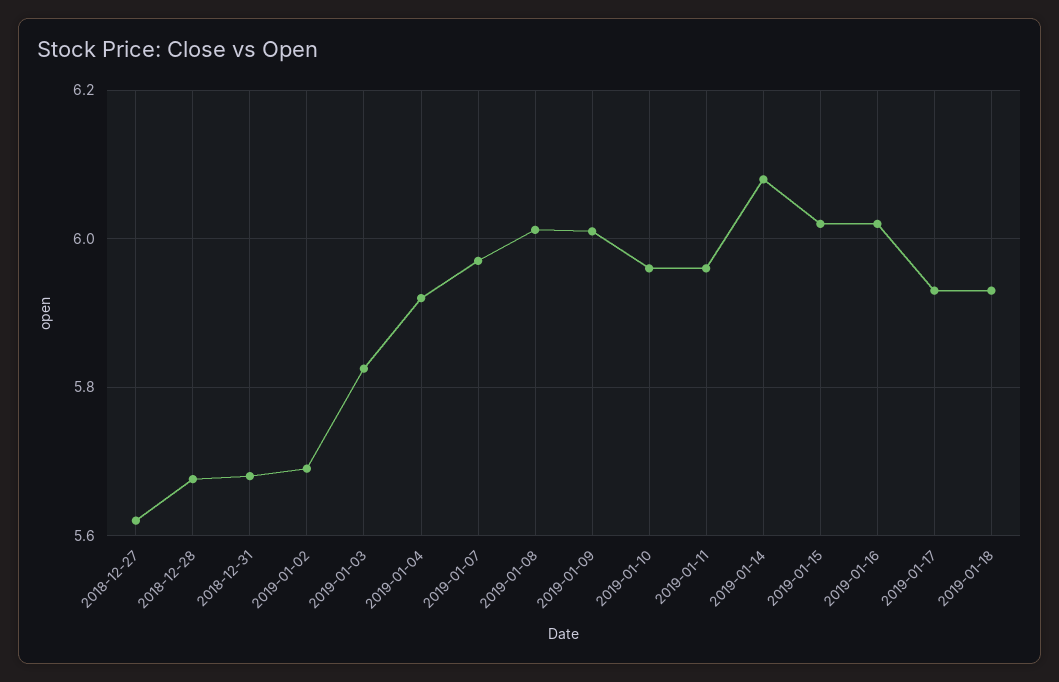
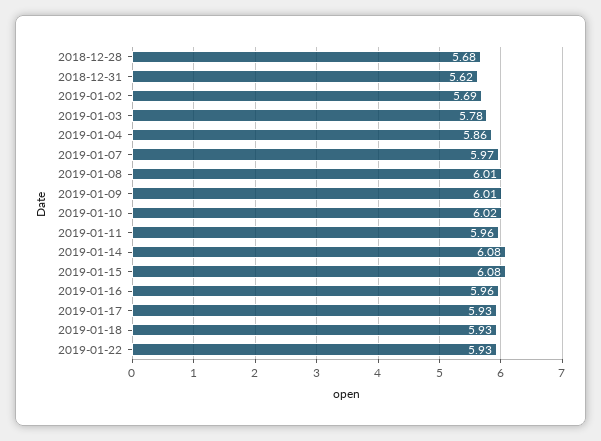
2018-12-27: 5.62 -> none
2018-12-31: 5.68 -> 5.62
2019-01-03: 5.82 -> 5.78
2019-01-04: 5.92 -> 5.86
2019-01-10: 5.96 -> 6.02
2019-01-15: 6.02 -> 6.08
2019-01-16: 6.02 -> 5.96
2019-01-22: none -> 5.93

